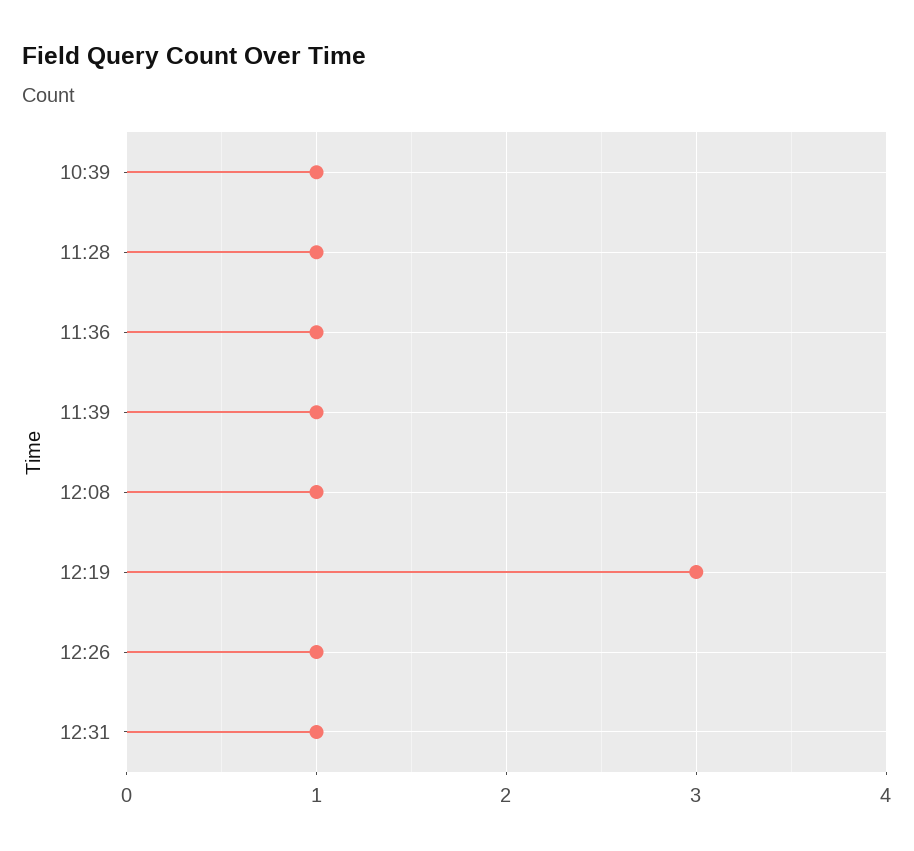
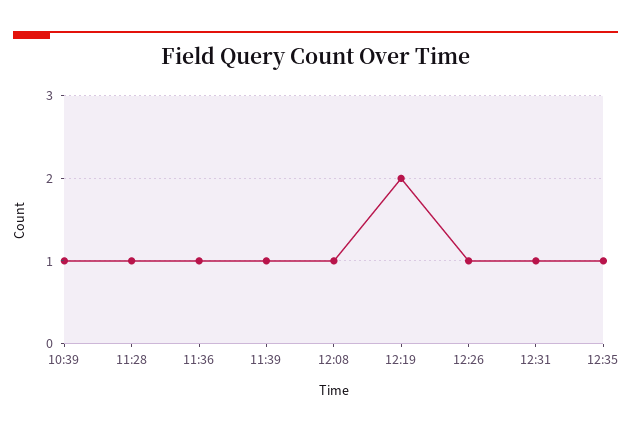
12:19: 3 -> 2
12:35: none -> 1

